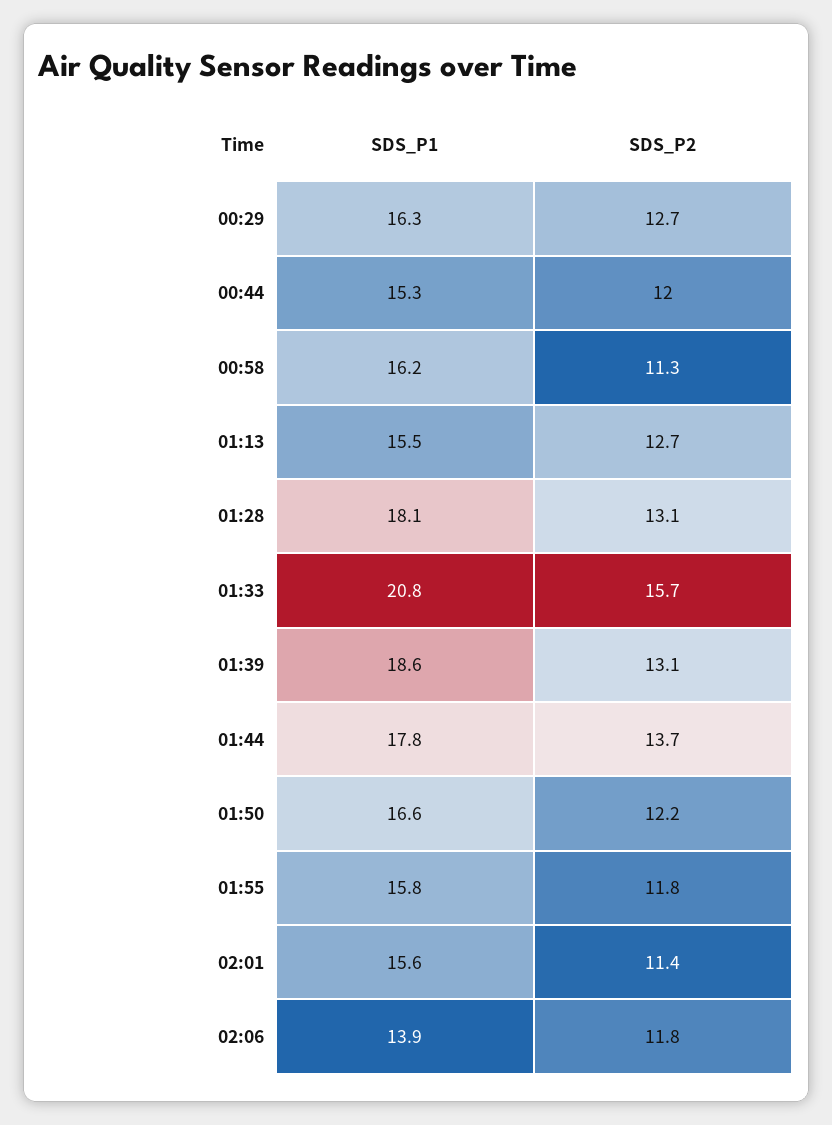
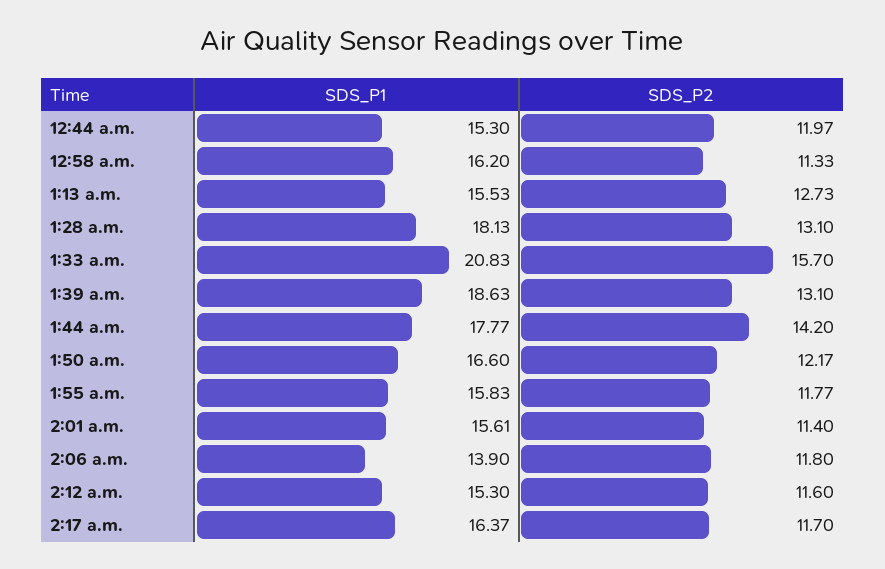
SDS_P1, 00:29: 16.3 -> none
SDS_P2, 00:29: 12.7 -> none
SDS_P2, 01:44: 13.7 -> 14.2
SDS_P1, 2:12 a.m.: none -> 15.3
SDS_P2, 2:12 a.m.: none -> 11.6
SDS_P1, 2:17 a.m.: none -> 16.37
SDS_P2, 2:17 a.m.: none -> 11.7

